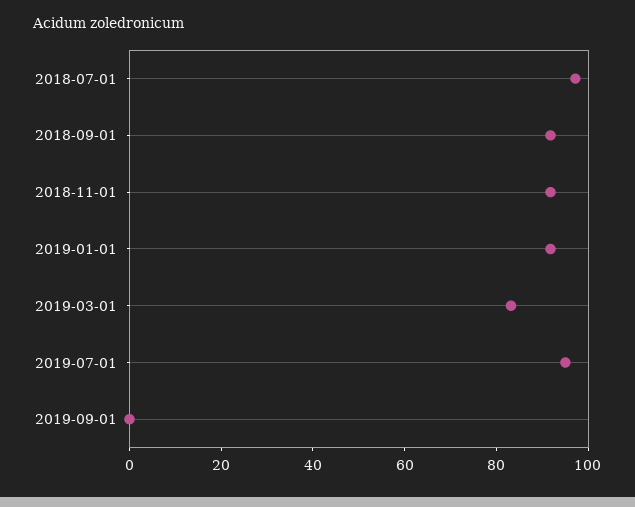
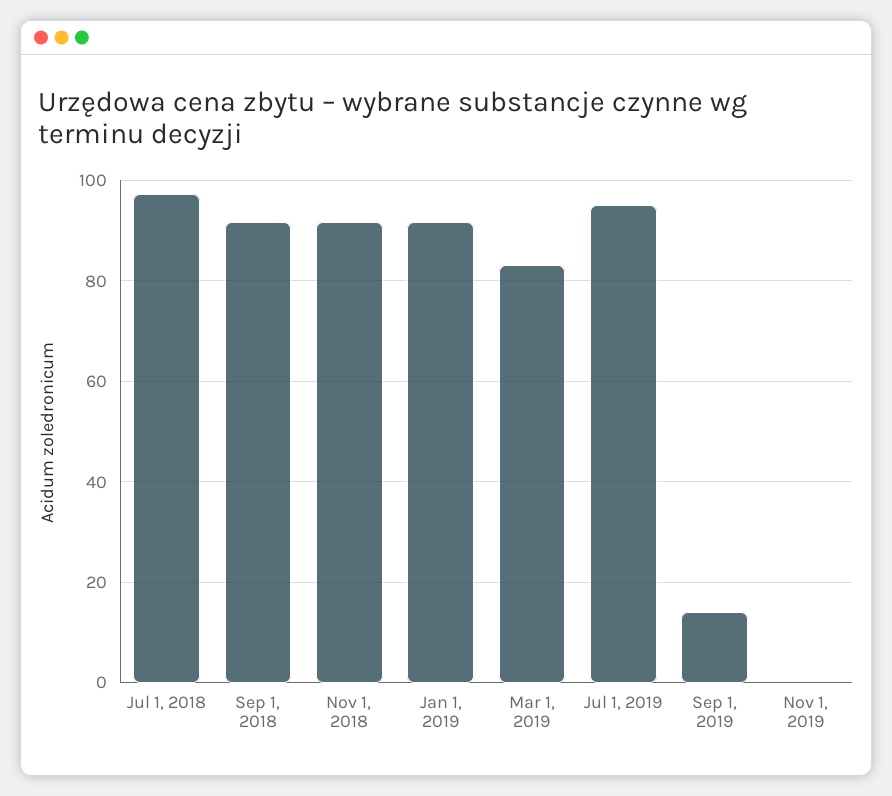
2019-09-01: 0 -> 14
Nov 1, 2019: none -> 0

